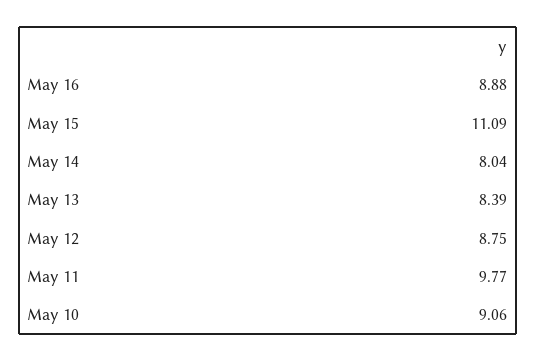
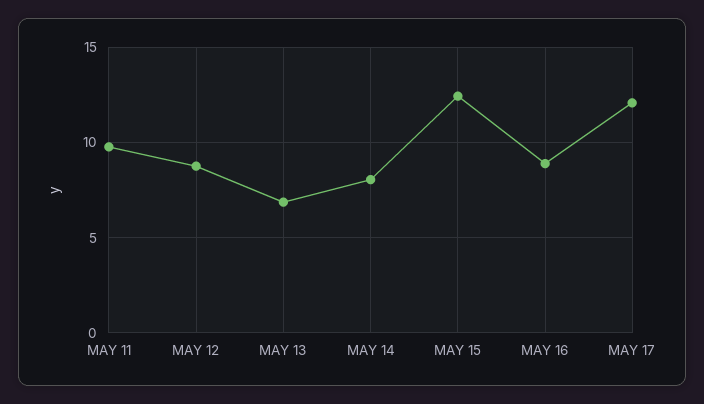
May 15: 11.09 -> 12.5
May 13: 8.39 -> 7
May 10: 9.06 -> none
MAY 17: none -> 12

